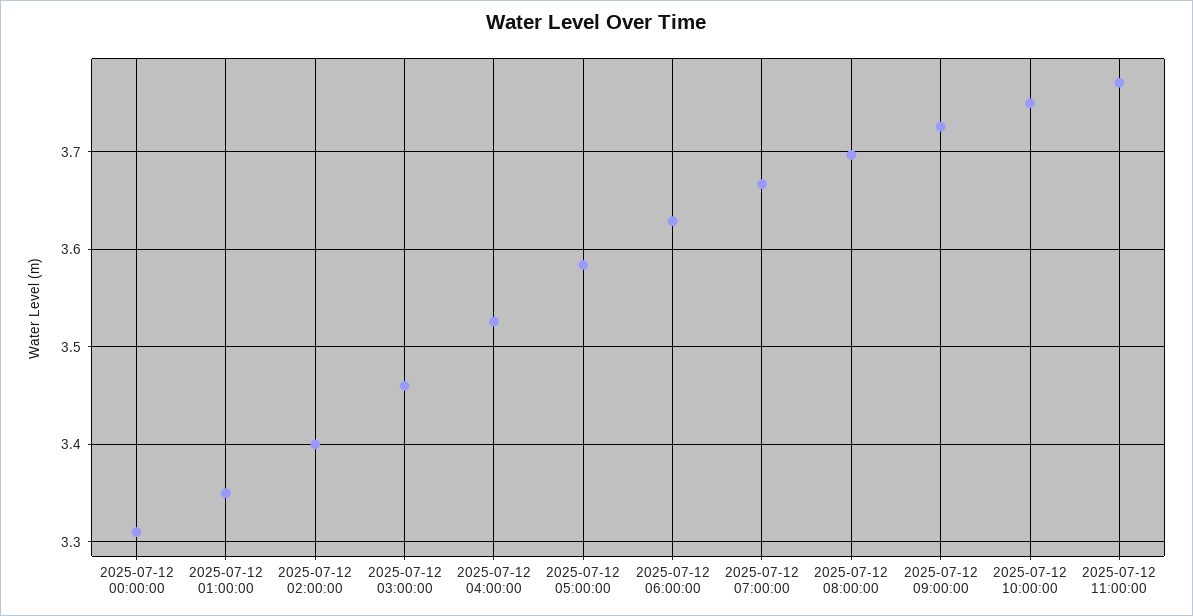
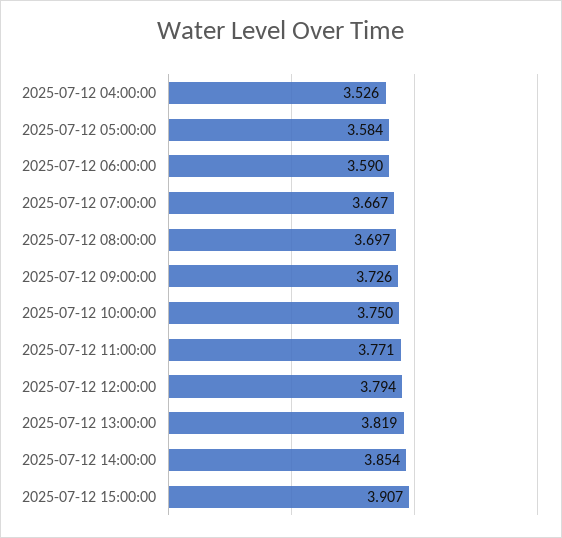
2025-07-12 00:00:00: 3.31 -> none
2025-07-12 01:00:00: 3.35 -> none
2025-07-12 02:00:00: 3.4 -> none
2025-07-12 03:00:00: 3.46 -> none
2025-07-12 06:00:00: 3.63 -> 3.59
2025-07-12 12:00:00: none -> 3.794
2025-07-12 13:00:00: none -> 3.819
2025-07-12 14:00:00: none -> 3.854
2025-07-12 15:00:00: none -> 3.907

